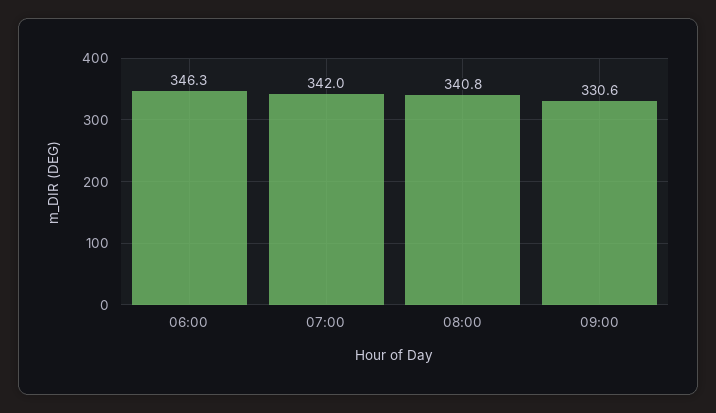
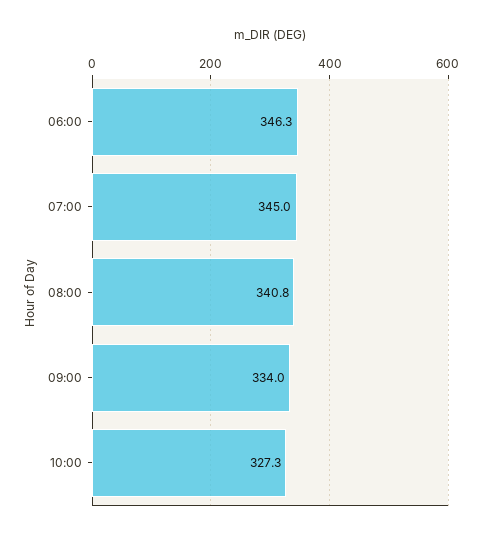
07:00: 342 -> 345
09:00: 330.6 -> 334
10:00: none -> 327.3

